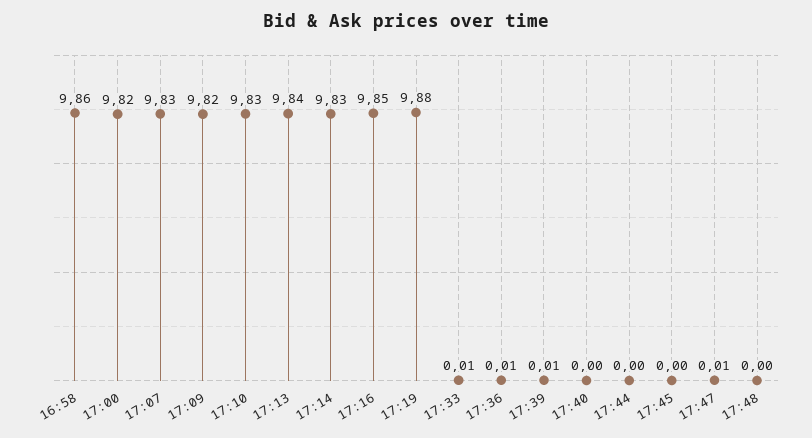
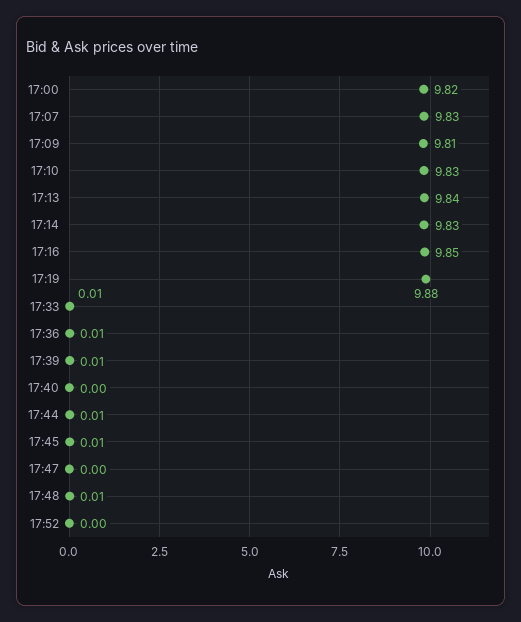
16:58: 9.86 -> none
17:09: 9.82 -> 9.81
17:44: 0 -> 0.01
17:45: 0 -> 0.01
17:47: 0.01 -> 0
17:48: 0 -> 0.01
17:52: none -> 0

